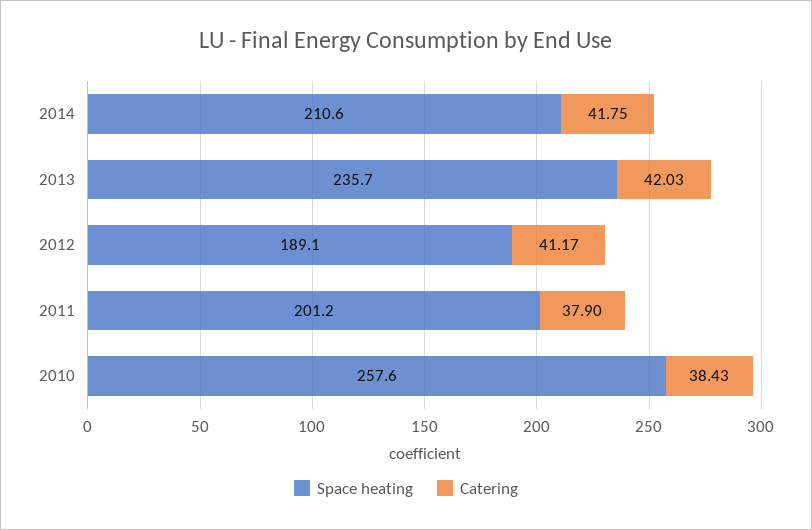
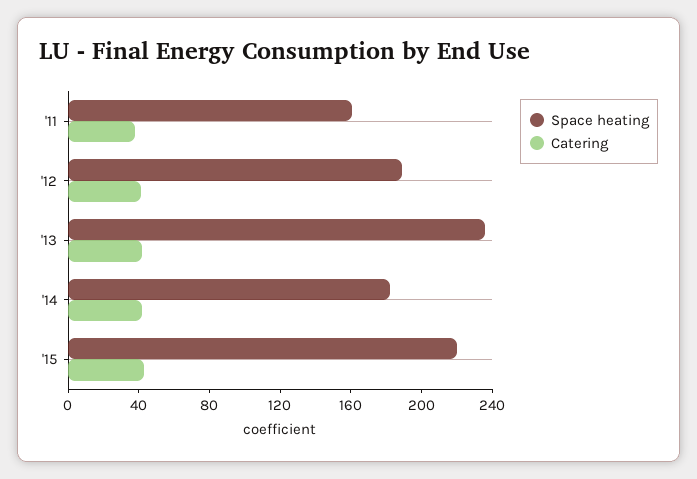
Space heating, 2014: 210.6 -> 180
Space heating, 2011: 201.2 -> 160
Space heating, 2010: 257.6 -> none
Catering, 2010: 38.43 -> none
Space heating, '15: none -> 220
Catering, '15: none -> 40

